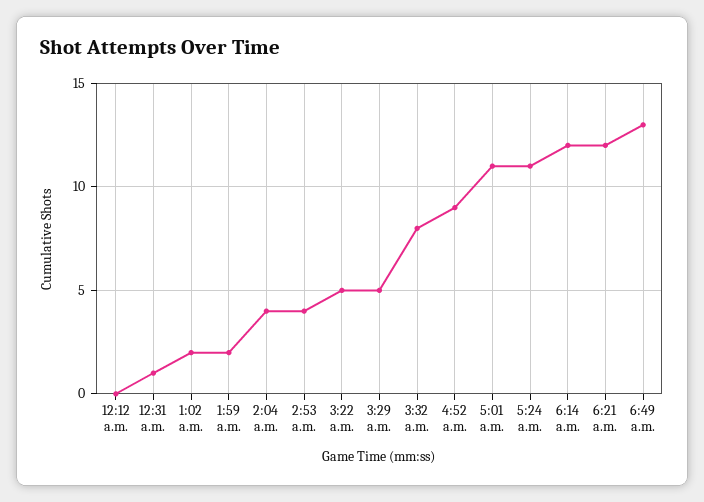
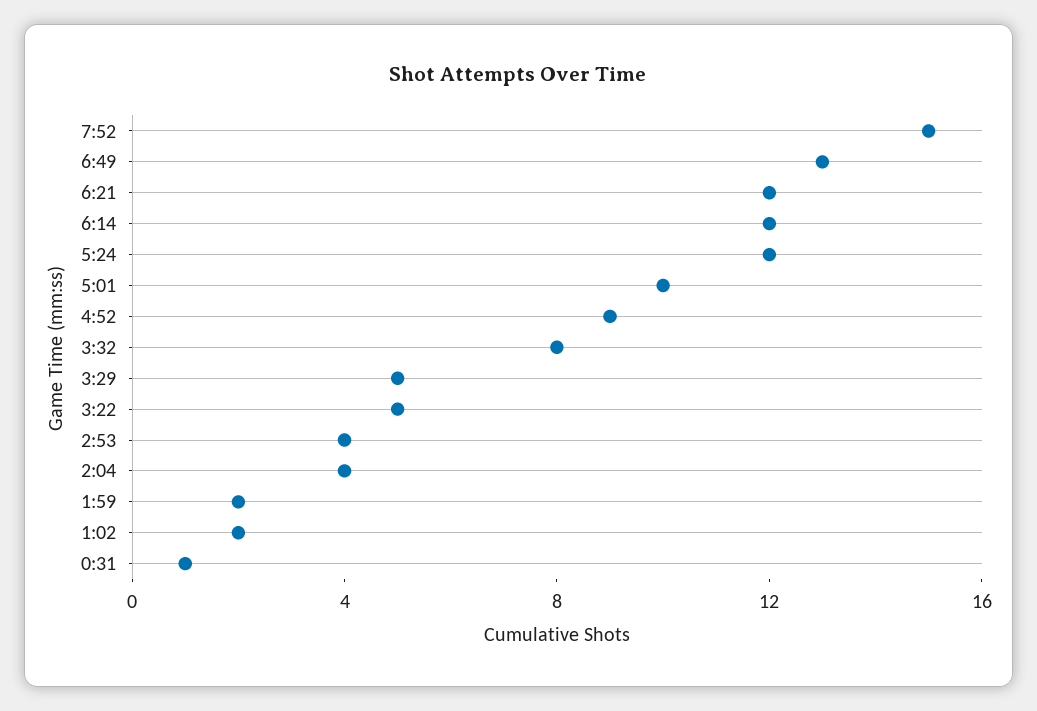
12:12 a.m.: 0 -> none
5:01 a.m.: 11 -> 10
5:24 a.m.: 11 -> 12
7:52: none -> 15

